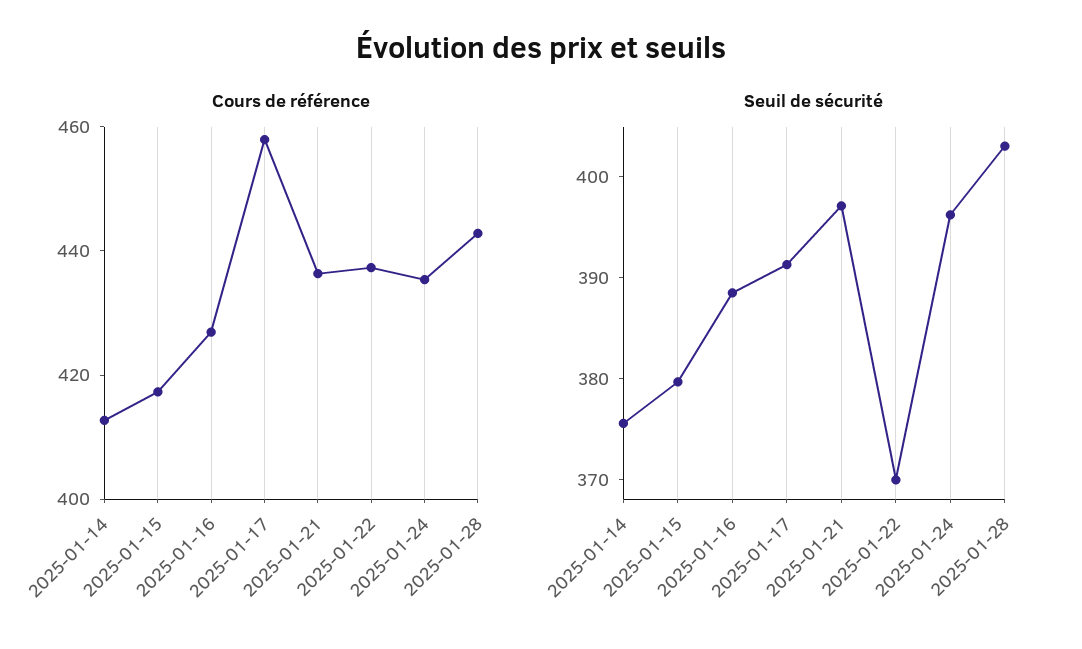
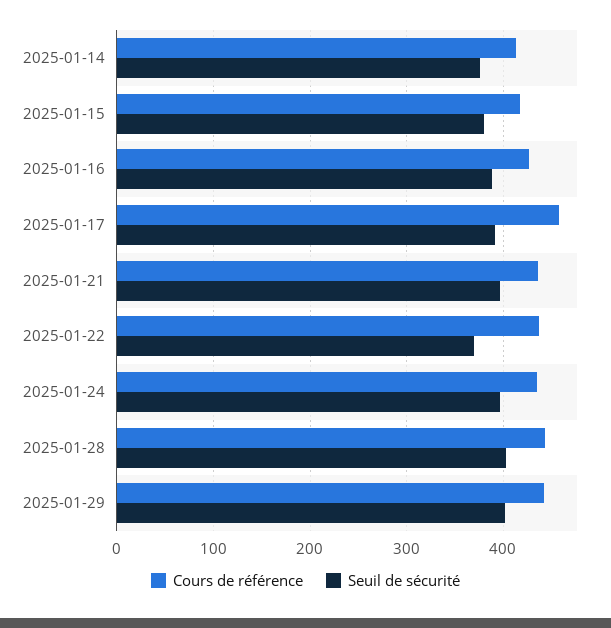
Cours de référence, 2025-01-29: none -> 440
Seuil de sécurité, 2025-01-29: none -> 400

